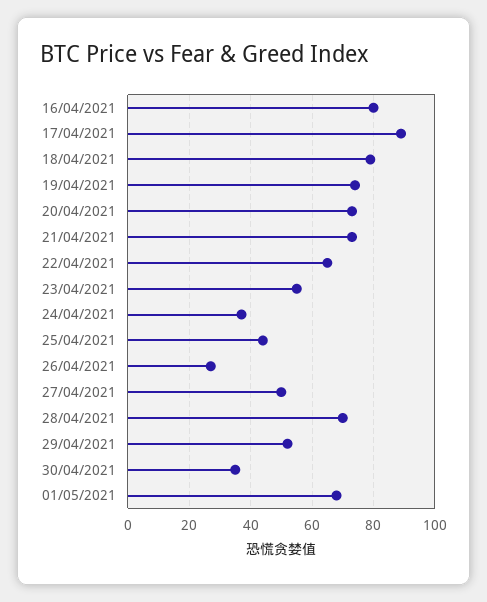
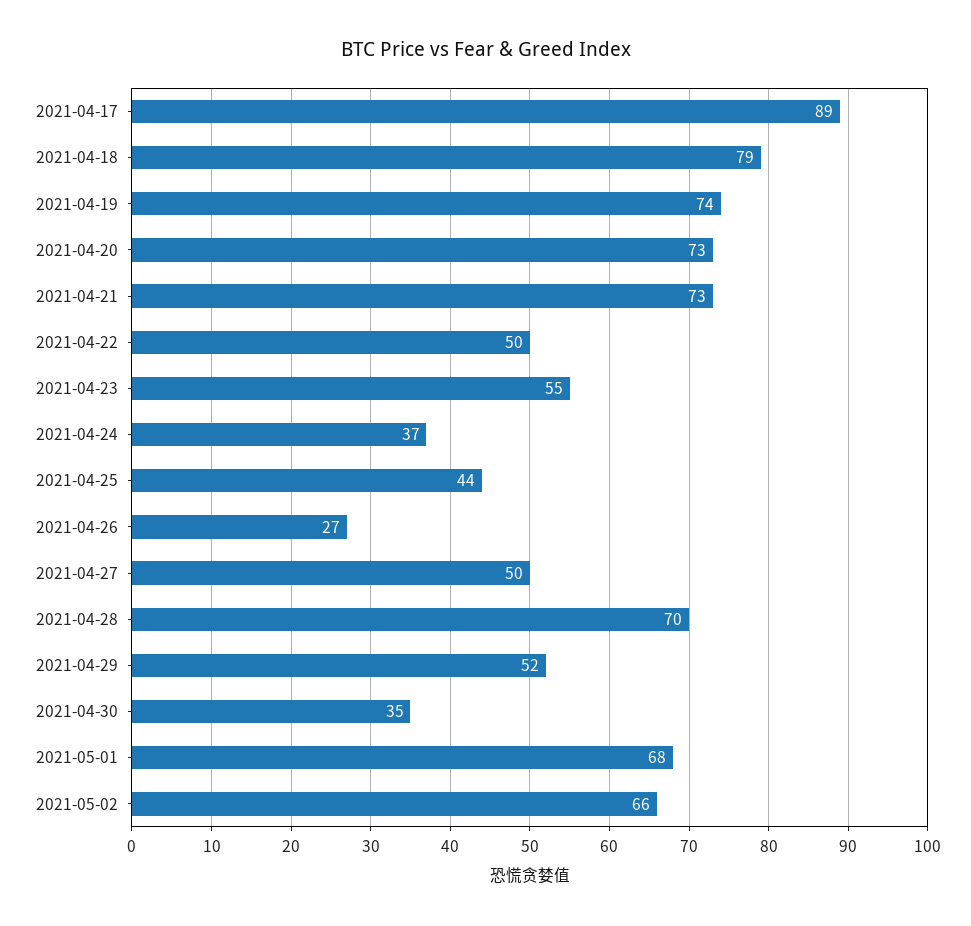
16/04/2021: 80 -> none
22/04/2021: 65 -> 50
2021-05-02: none -> 66

